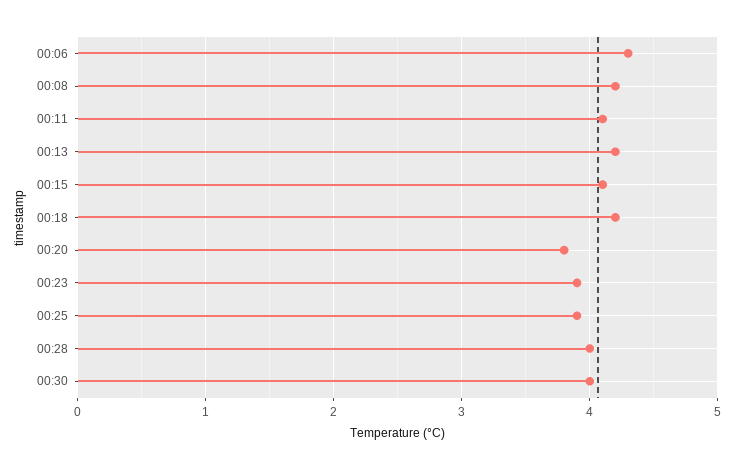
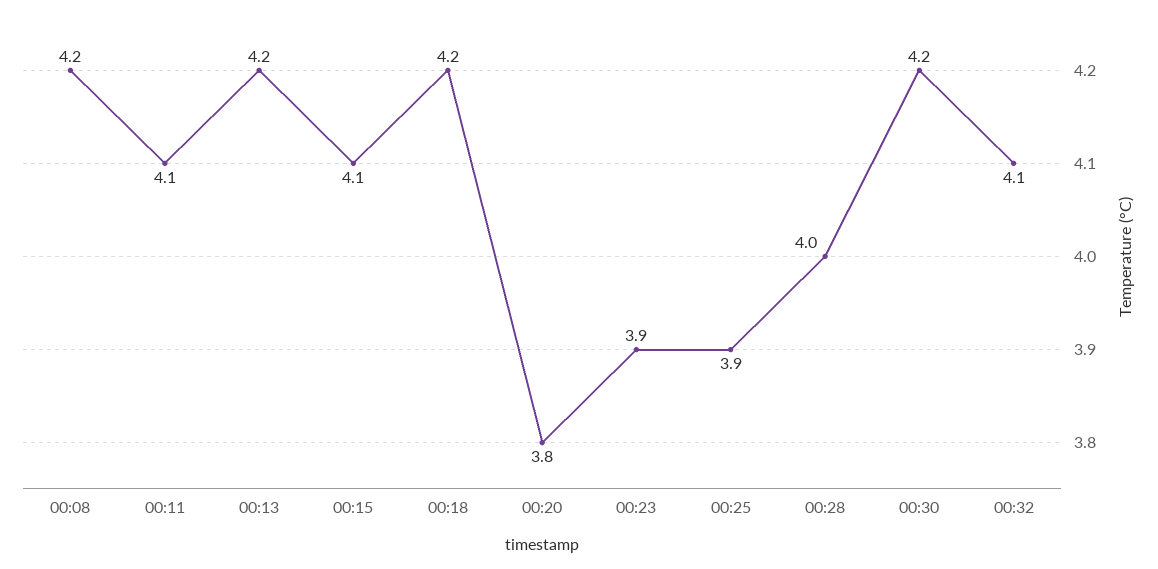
00:06: 4.3 -> none
00:30: 4 -> 4.2
00:32: none -> 4.1

